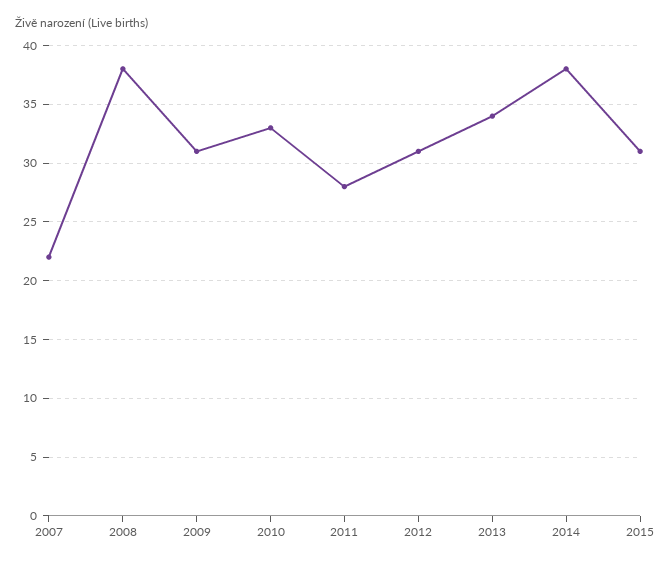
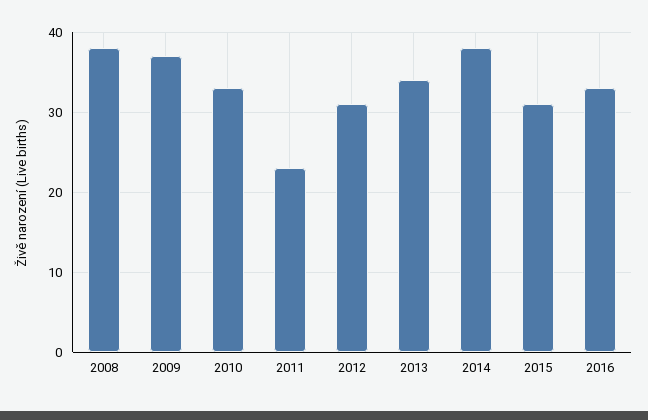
2007: 22 -> none
2009: 31 -> 37
2011: 28 -> 23
2016: none -> 33

